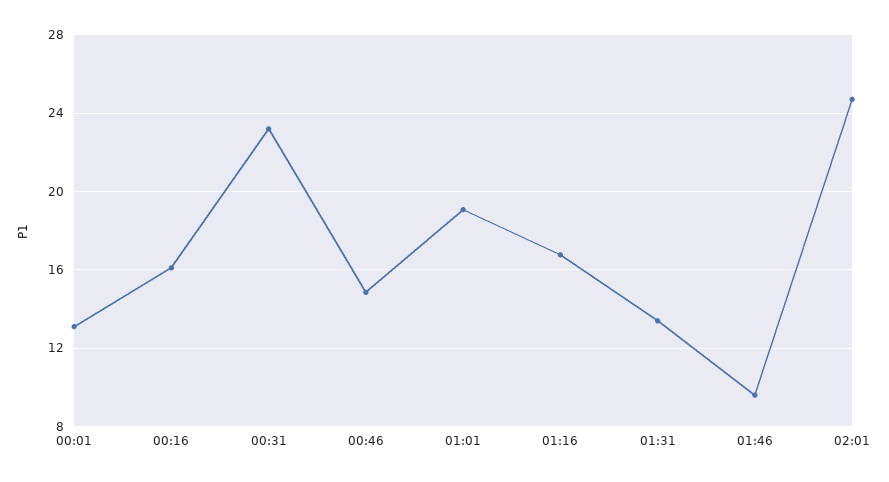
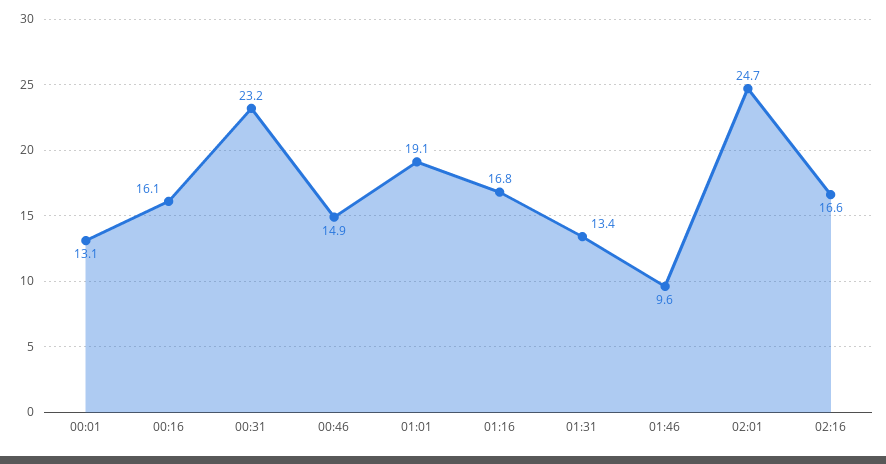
02:16: none -> 16.6

